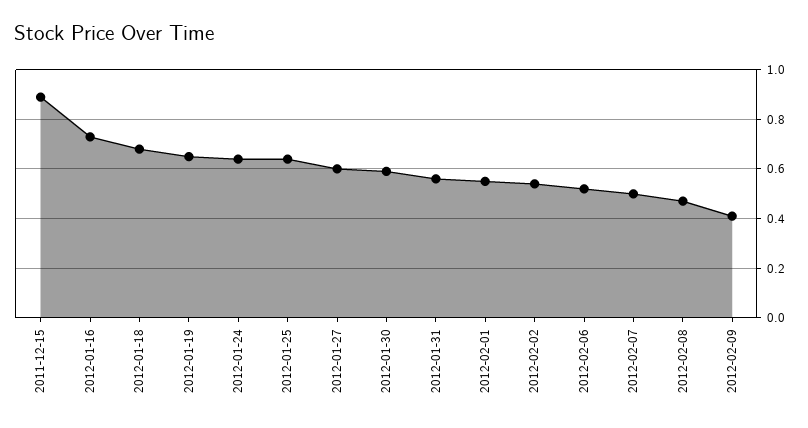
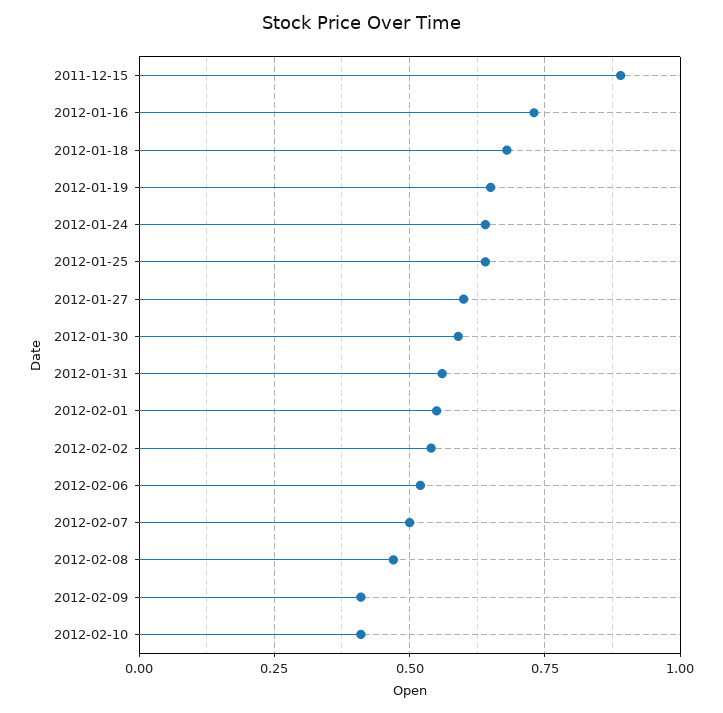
2012-02-10: none -> 0.4

